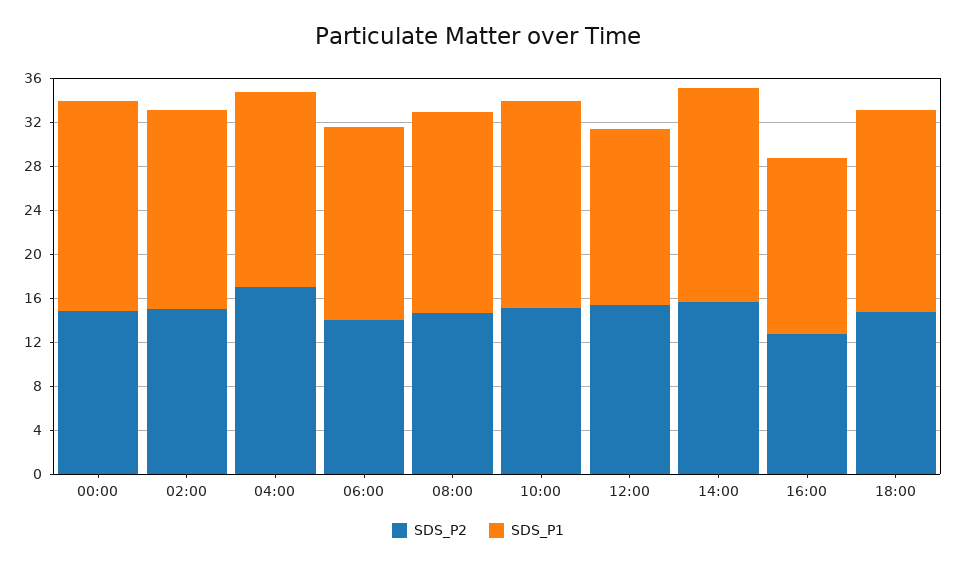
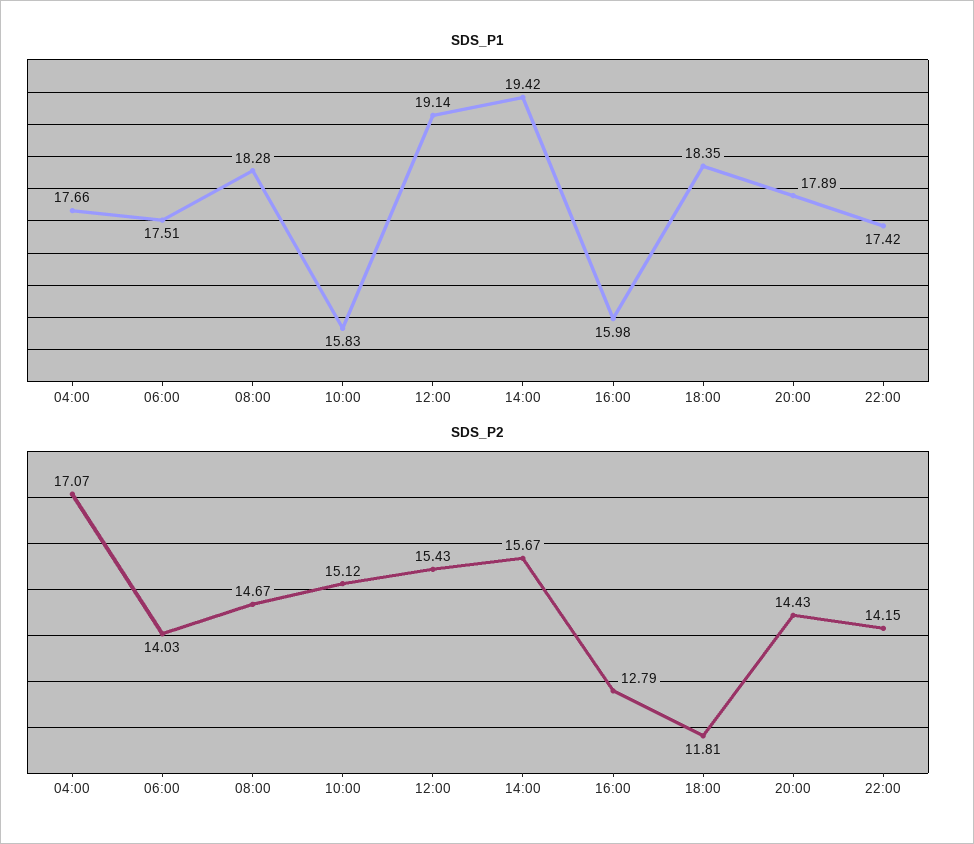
SDS_P2, 00:00: 15 -> none
SDS_P1, 00:00: 19 -> none
SDS_P2, 02:00: 15 -> none
SDS_P1, 02:00: 18 -> none
SDS_P1, 10:00: 19 -> 15.83
SDS_P1, 12:00: 16 -> 19.14
SDS_P2, 18:00: 15 -> 11.81
SDS_P1, 20:00: none -> 17.89
SDS_P1, 22:00: none -> 17.42
SDS_P2, 20:00: none -> 14.43
SDS_P2, 22:00: none -> 14.15

